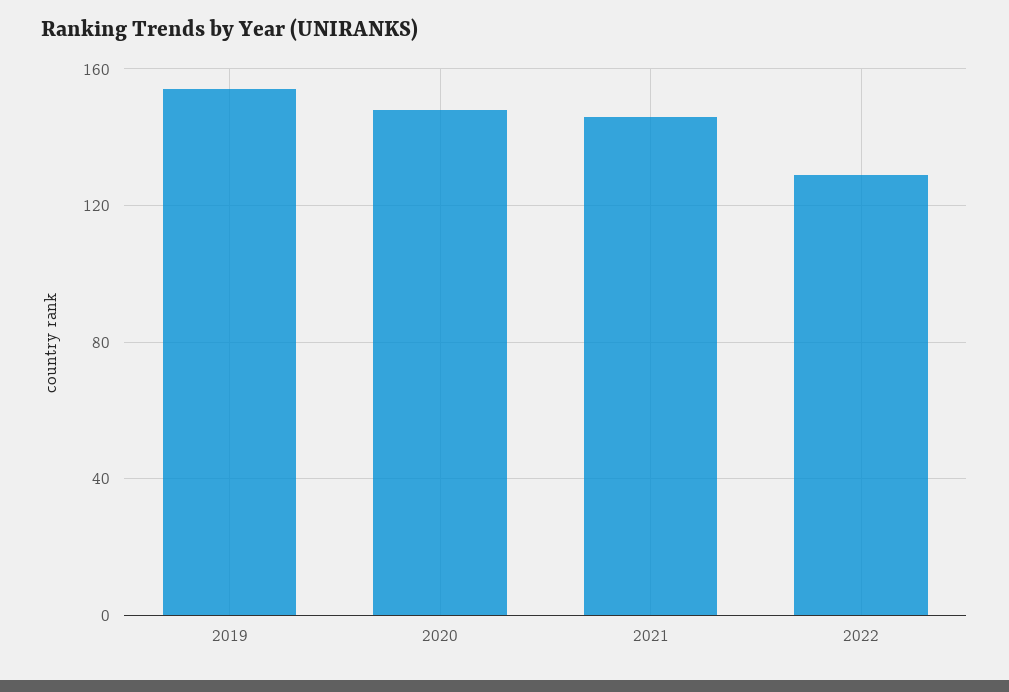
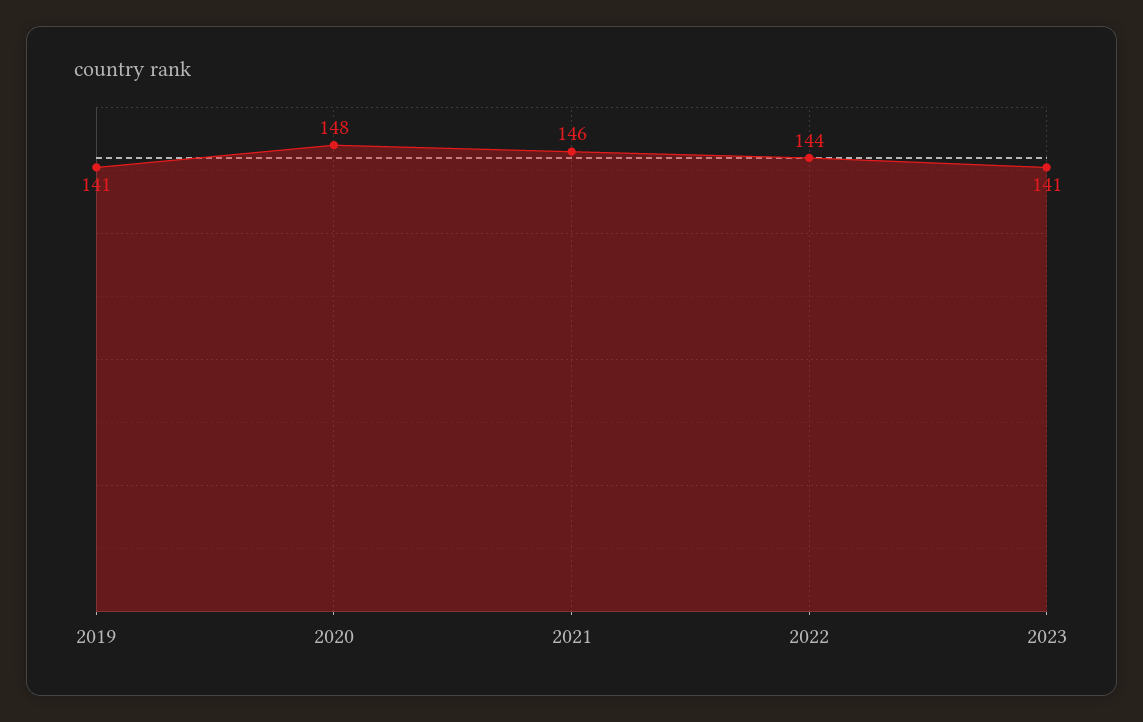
2019: 155 -> 141
2022: 130 -> 144
2023: none -> 141

